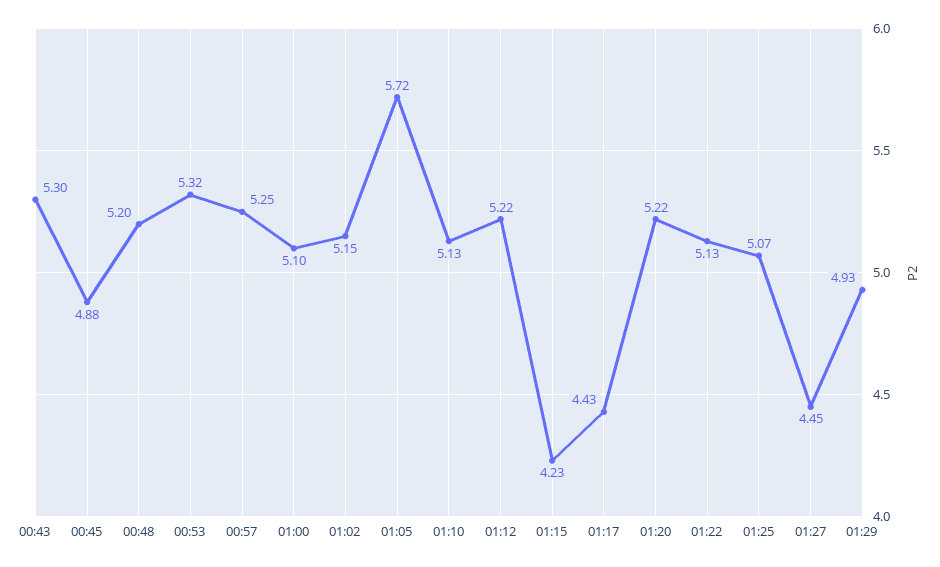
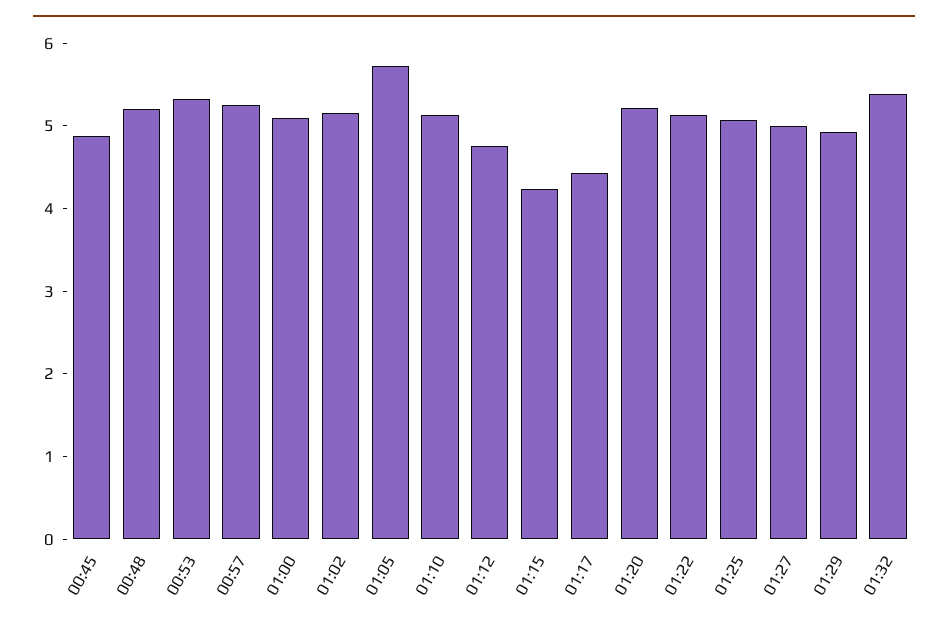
00:43: 5.3 -> none
01:12: 5.22 -> 4.8
01:27: 4.45 -> 5
01:32: none -> 5.4

